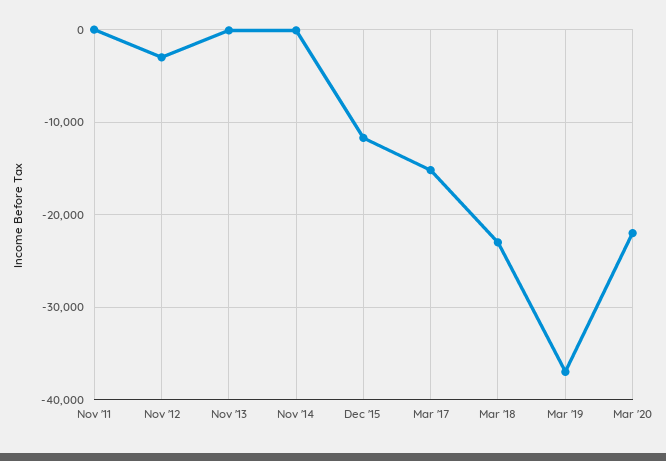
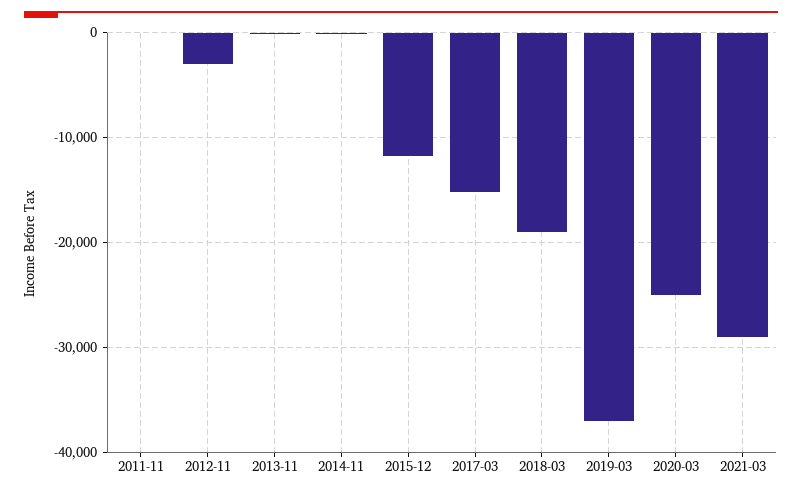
Mar '18: -23000 -> -19000
Mar '20: -22000 -> -25000
2021-03: none -> -29000

